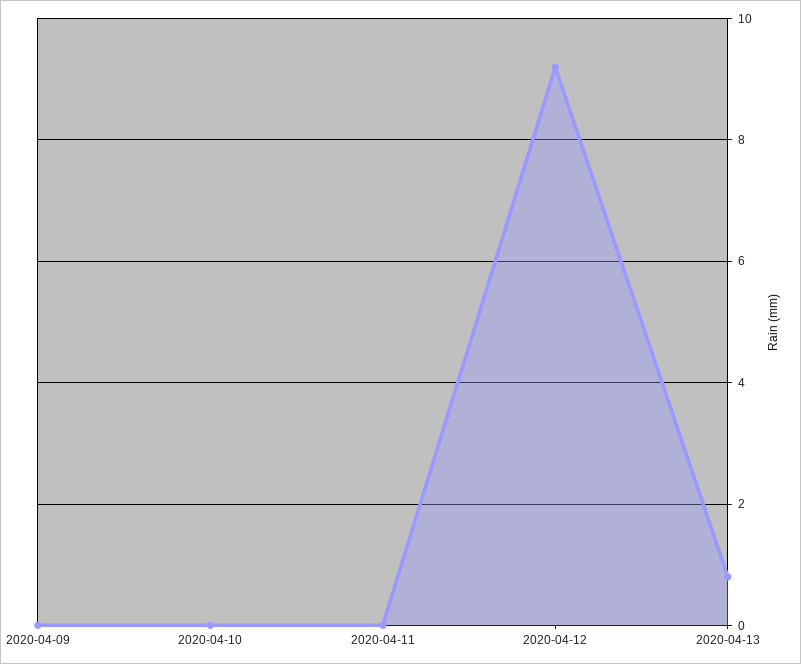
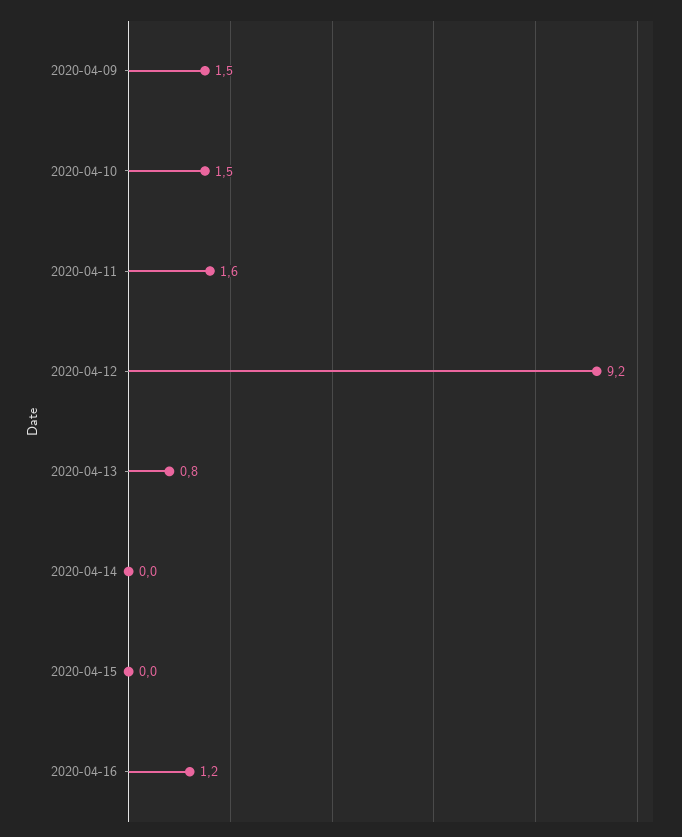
2020-04-09: 0 -> 1.5
2020-04-10: 0 -> 1.5
2020-04-11: 0 -> 1.6
2020-04-14: none -> 0
2020-04-15: none -> 0
2020-04-16: none -> 1.2

